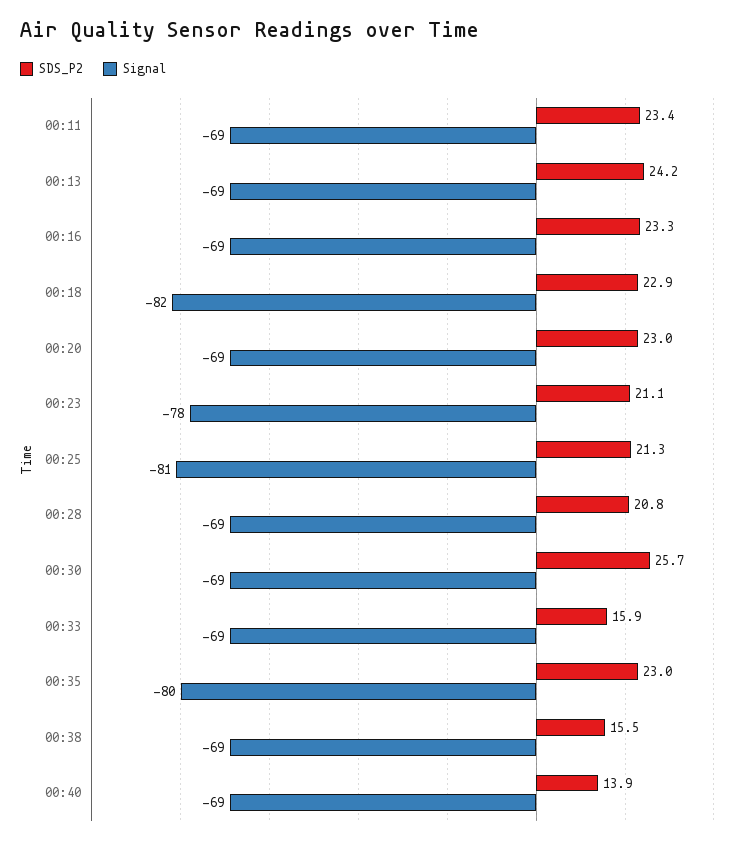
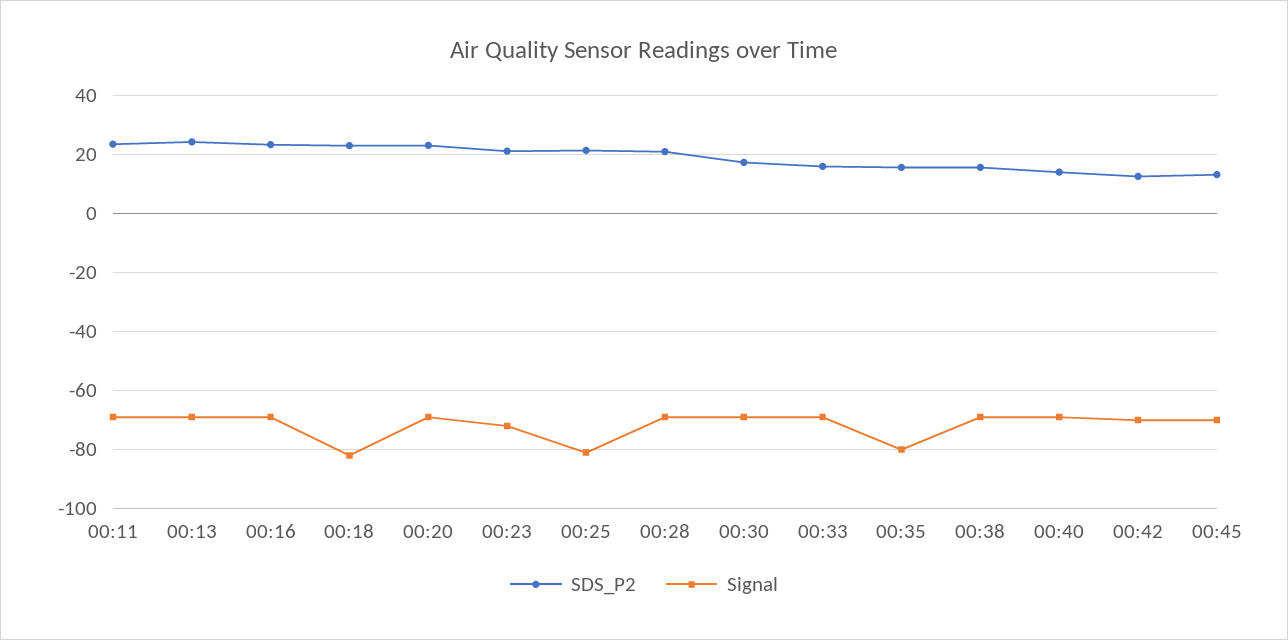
Signal, 00:23: -78 -> -72.5
SDS_P2, 00:30: 25.7 -> 17.5
SDS_P2, 00:35: 23 -> 15
SDS_P2, 00:42: none -> 12.5
Signal, 00:42: none -> -70
SDS_P2, 00:45: none -> 12.5
Signal, 00:45: none -> -70

